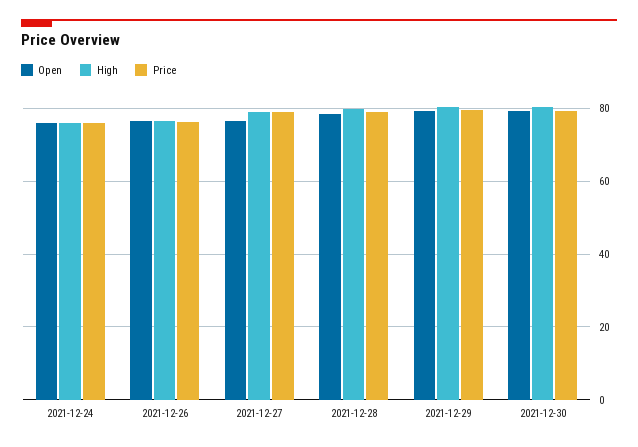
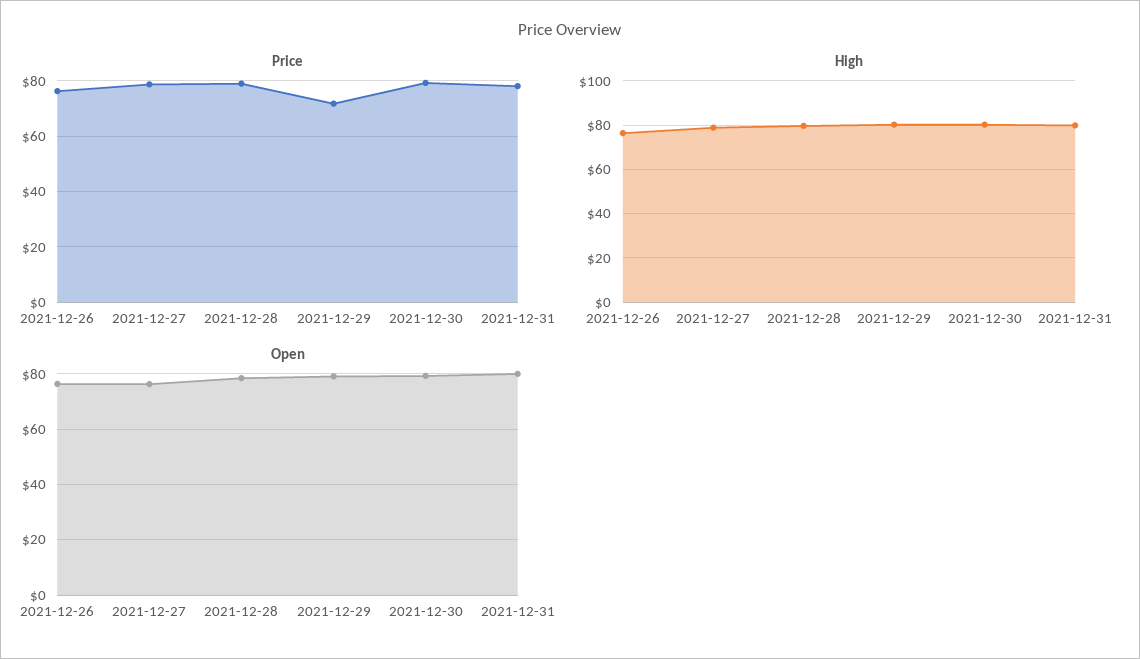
Open, 2021-12-24: 76 -> none
High, 2021-12-24: 76 -> none
Price, 2021-12-24: 76 -> none
Price, 2021-12-29: 80 -> 72.5
Price, 2021-12-31: none -> 77.5
High, 2021-12-31: none -> 80
Open, 2021-12-31: none -> 80

